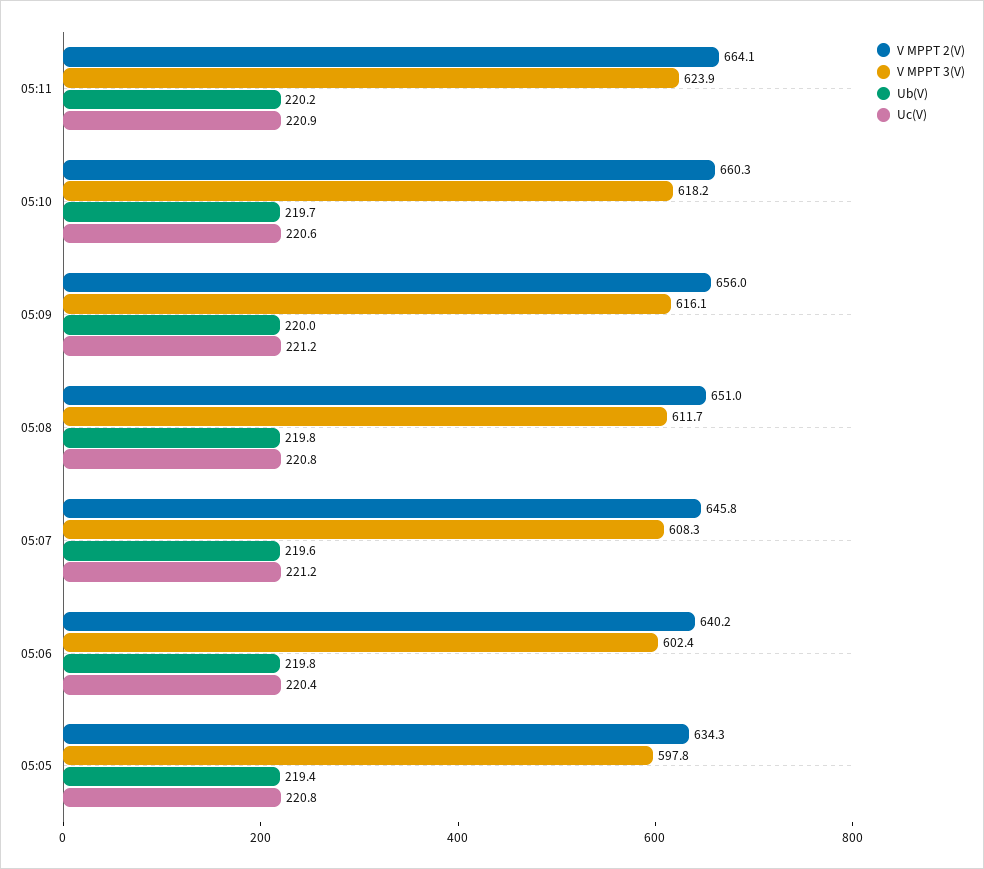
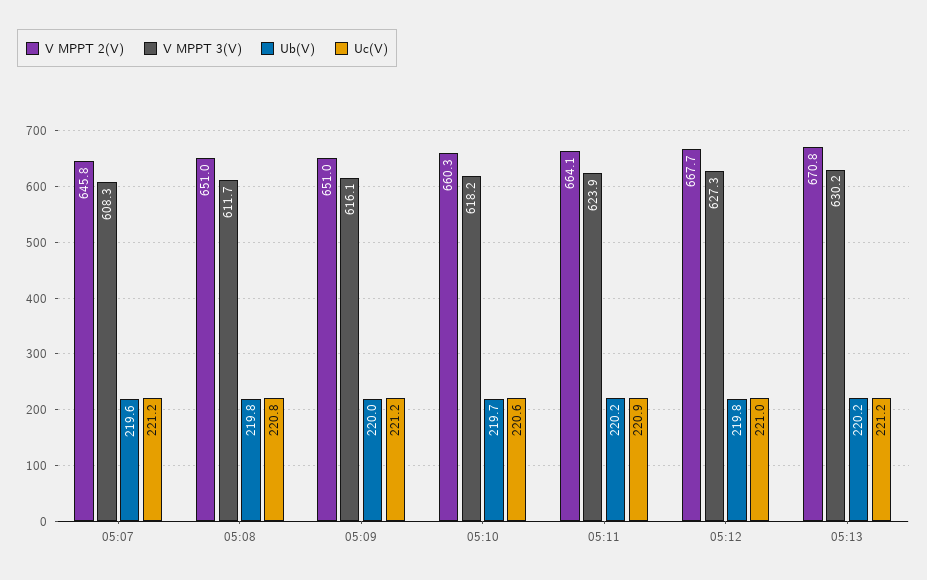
V MPPT 2(V), 05:09: 656 -> 651
V MPPT 2(V), 05:06: 640.2 -> none
V MPPT 3(V), 05:06: 602.4 -> none
Ub(V), 05:06: 219.8 -> none
Uc(V), 05:06: 220.4 -> none
V MPPT 2(V), 05:05: 634.3 -> none
V MPPT 3(V), 05:05: 597.8 -> none
Ub(V), 05:05: 219.4 -> none
Uc(V), 05:05: 220.8 -> none
V MPPT 2(V), 05:12: none -> 667.7
V MPPT 3(V), 05:12: none -> 627.3
Ub(V), 05:12: none -> 219.8
Uc(V), 05:12: none -> 221
V MPPT 2(V), 05:13: none -> 670.8
V MPPT 3(V), 05:13: none -> 630.2
Ub(V), 05:13: none -> 220.2
Uc(V), 05:13: none -> 221.2

